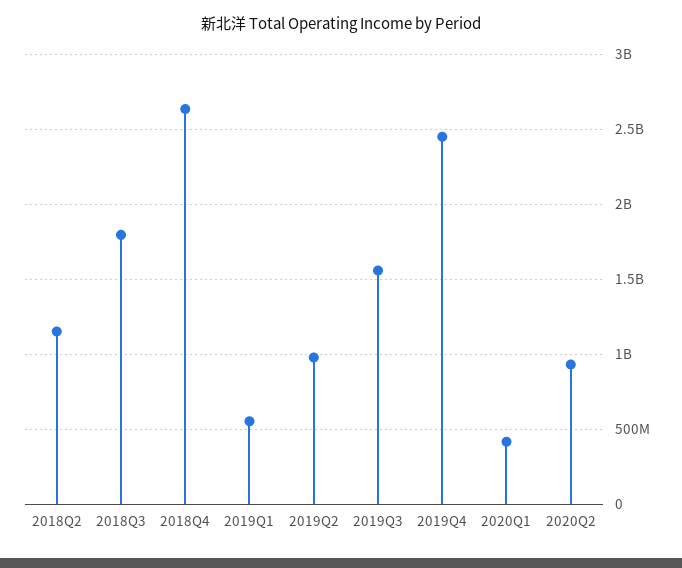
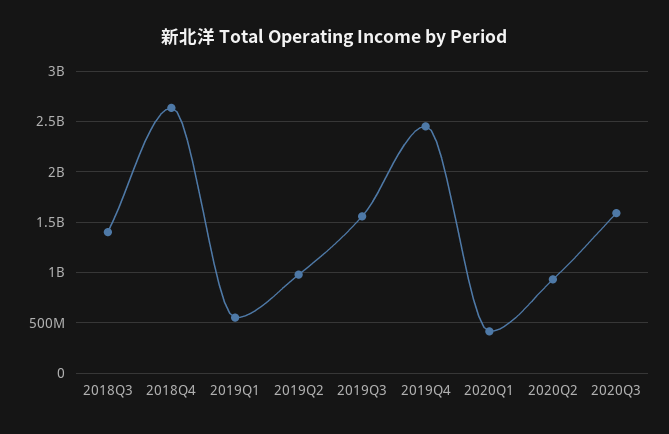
2018Q2: 1150000000 -> none
2018Q3: 1800000000 -> 1400000000
2020Q3: none -> 1600000000

